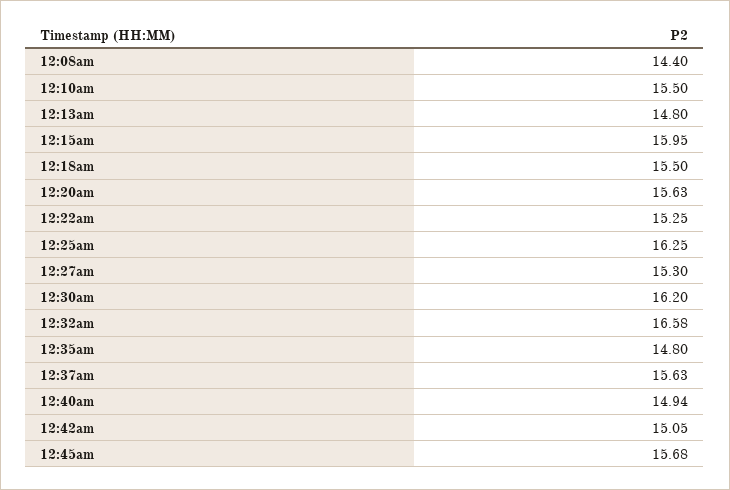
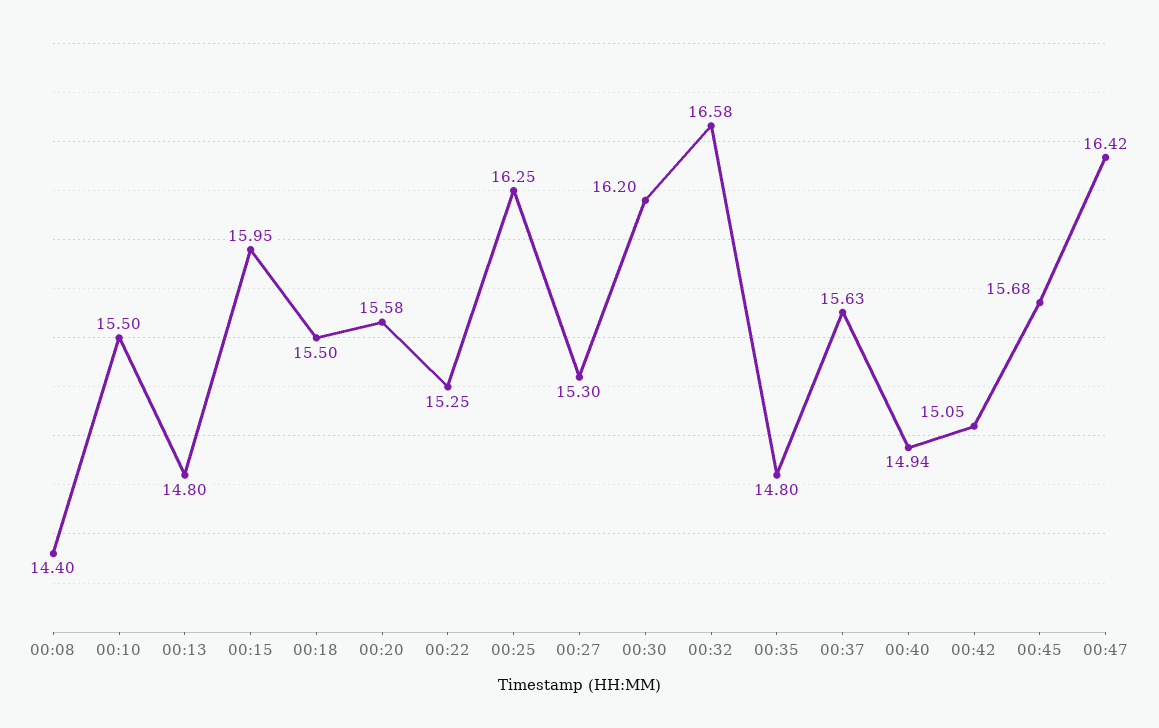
12:20am: 15.63 -> 15.58
00:47: none -> 16.42

